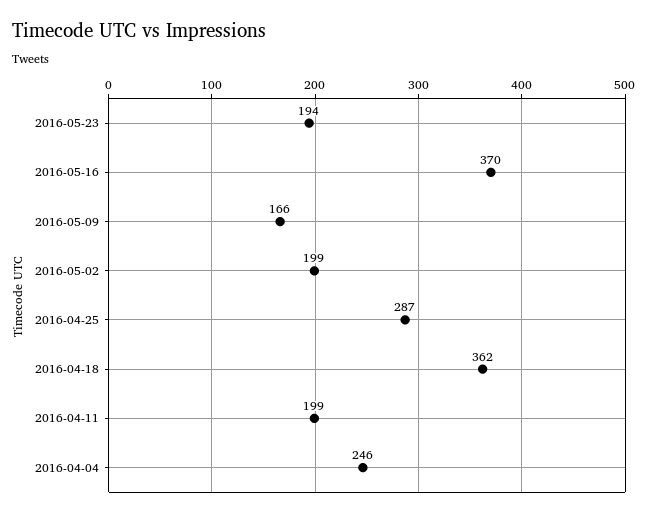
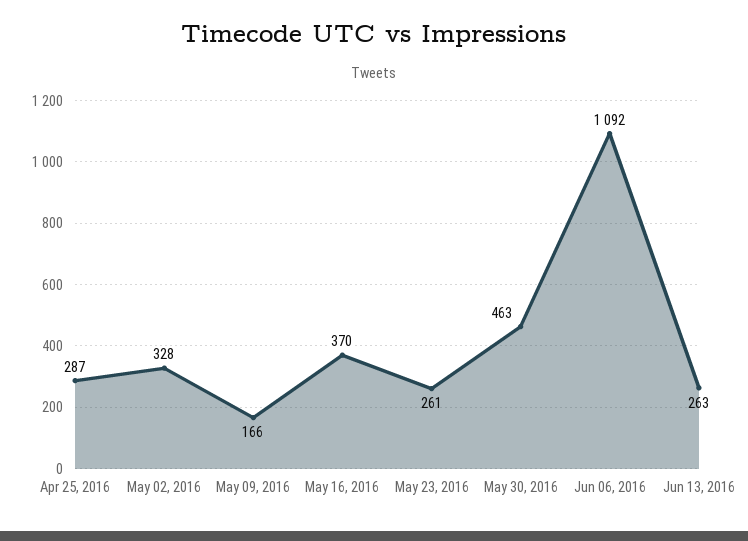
2016-05-23: 194 -> 261
2016-05-02: 199 -> 328
2016-04-18: 362 -> none
2016-04-11: 199 -> none
2016-04-04: 246 -> none
May 30, 2016: none -> 463
Jun 06, 2016: none -> 1092
Jun 13, 2016: none -> 263

